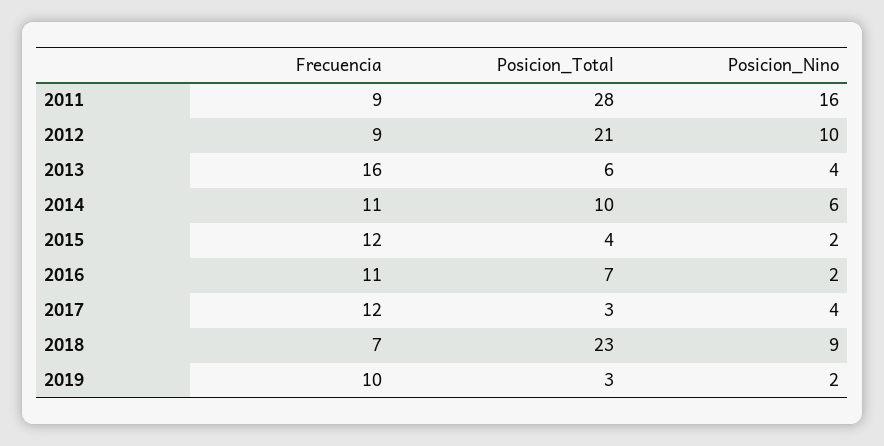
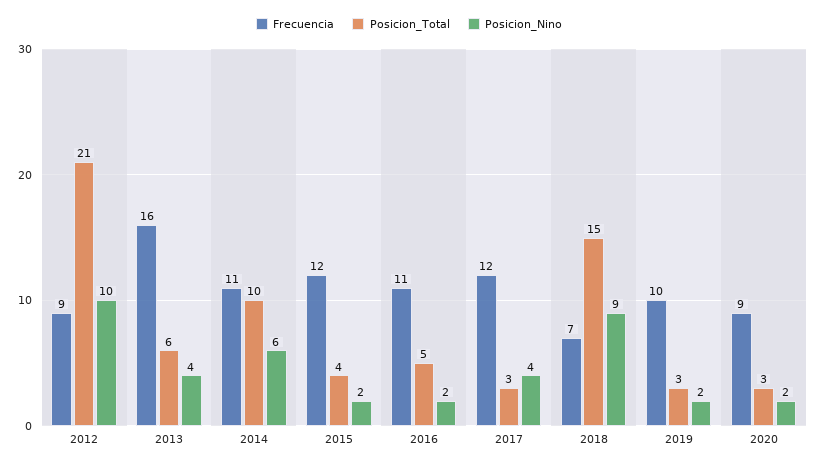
Frecuencia, 2011: 9 -> none
Posicion_Total, 2011: 28 -> none
Posicion_Nino, 2011: 16 -> none
Posicion_Total, 2016: 7 -> 5
Posicion_Total, 2018: 23 -> 15
Frecuencia, 2020: none -> 9
Posicion_Total, 2020: none -> 3
Posicion_Nino, 2020: none -> 2

